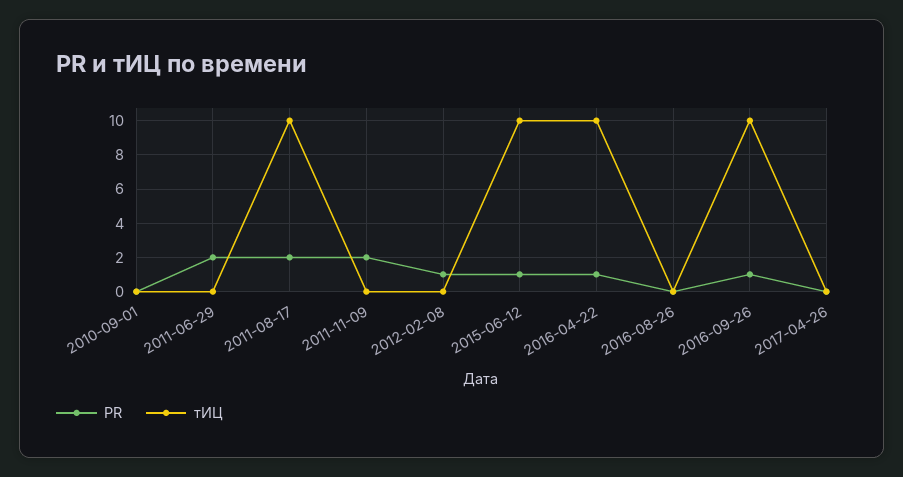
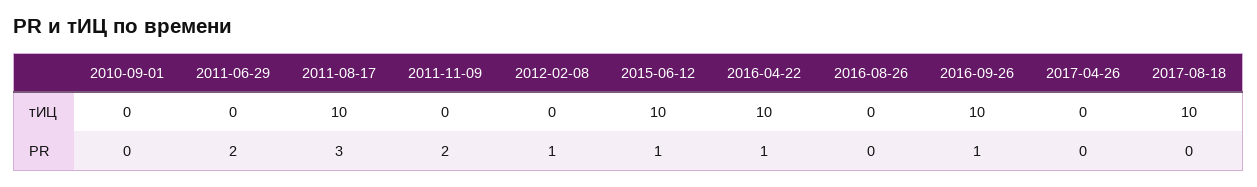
PR, 2011-08-17: 2 -> 3
тИЦ, 2017-08-18: none -> 10
PR, 2017-08-18: none -> 0

